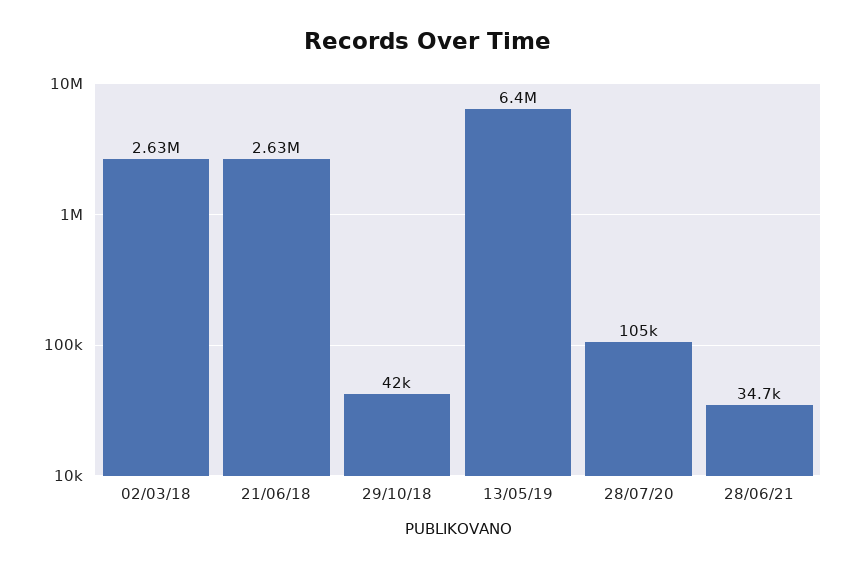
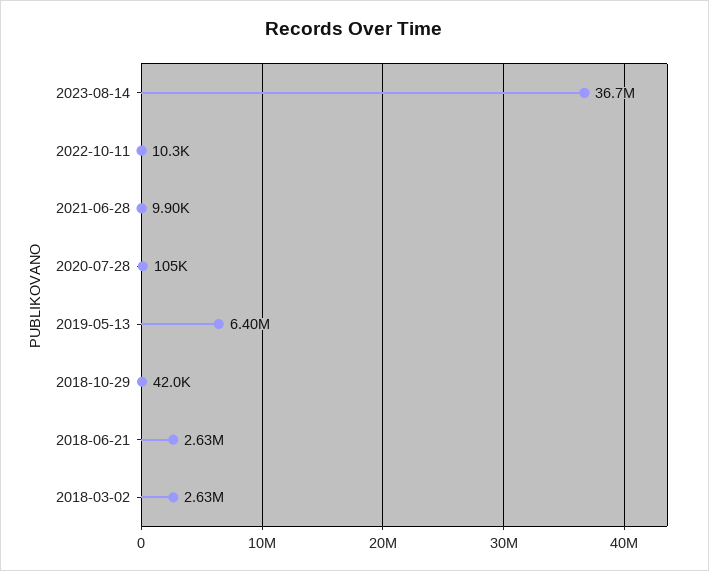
28/06/21: 34700 -> 9900
2023-08-14: none -> 36700000
2022-10-11: none -> 10300

